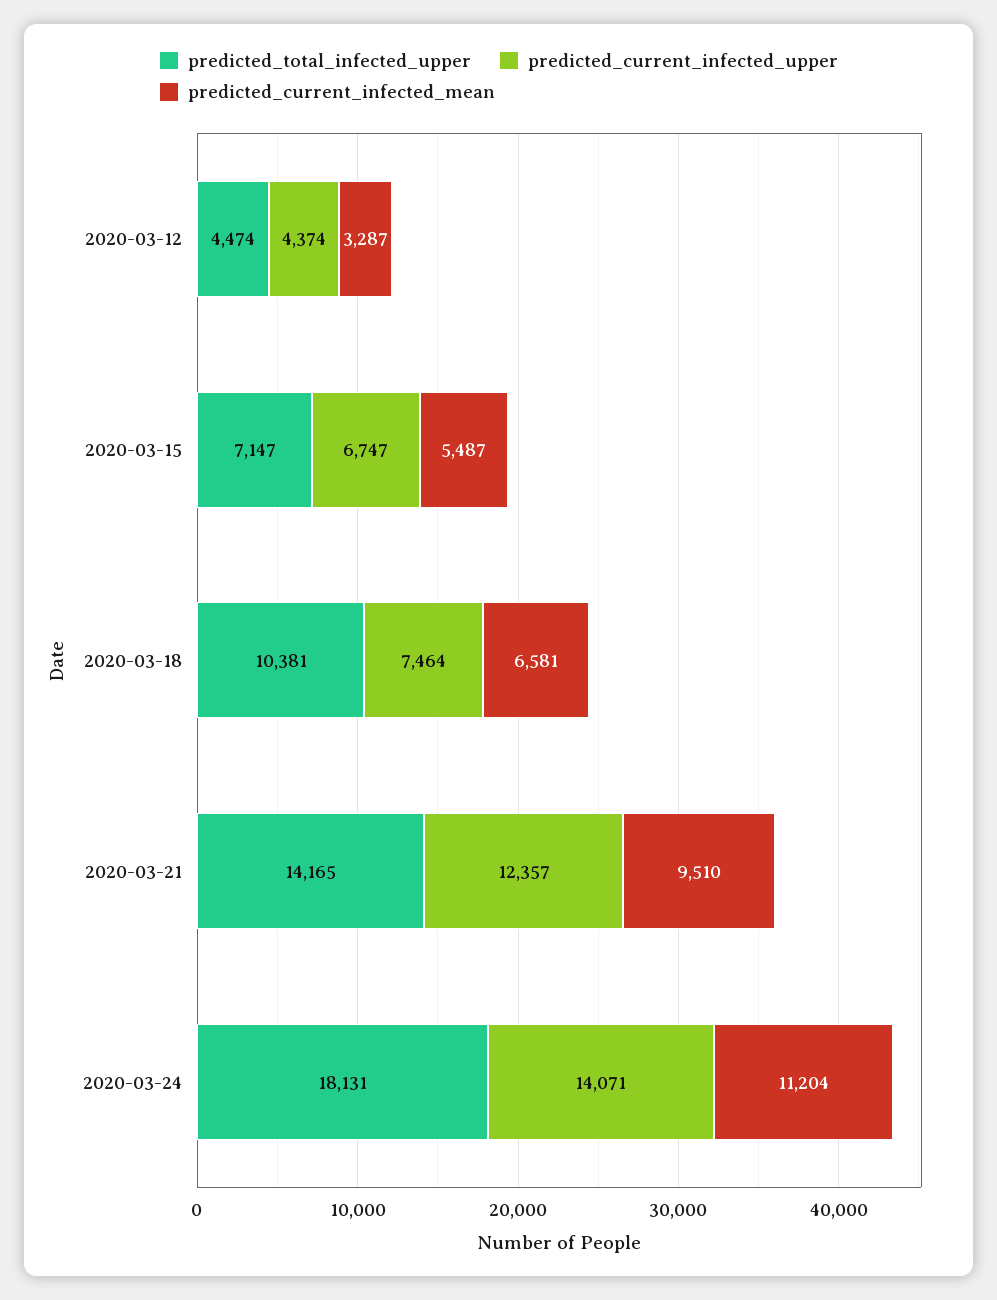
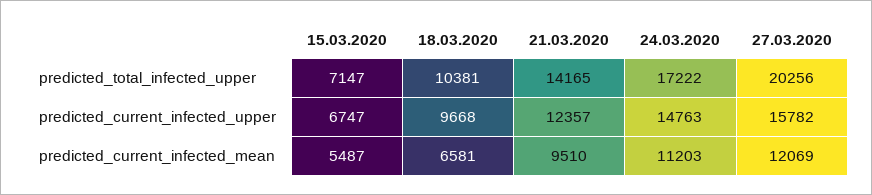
predicted_total_infected_upper, 2020-03-12: 4474 -> none
predicted_current_infected_upper, 2020-03-12: 4374 -> none
predicted_current_infected_mean, 2020-03-12: 3287 -> none
predicted_current_infected_upper, 2020-03-18: 7464 -> 9668
predicted_total_infected_upper, 2020-03-24: 18131 -> 17222
predicted_current_infected_upper, 2020-03-24: 14071 -> 14763
predicted_current_infected_mean, 2020-03-24: 11204 -> 11203
predicted_total_infected_upper, 27.03.2020: none -> 20256
predicted_current_infected_upper, 27.03.2020: none -> 15782
predicted_current_infected_mean, 27.03.2020: none -> 12069

